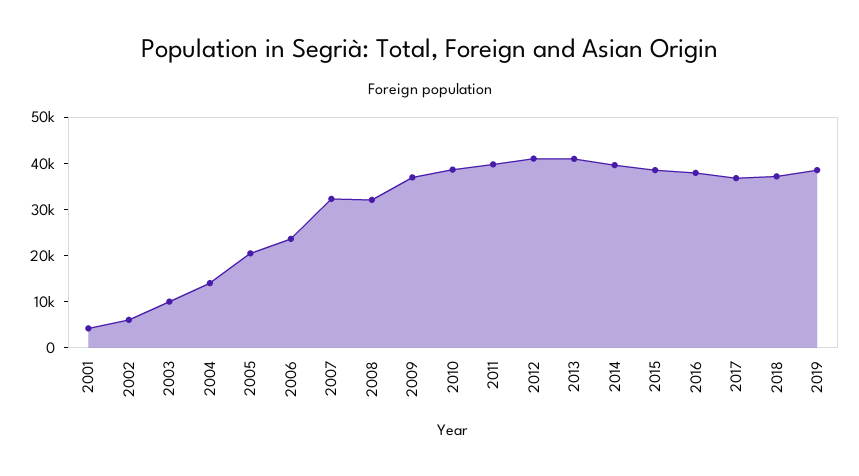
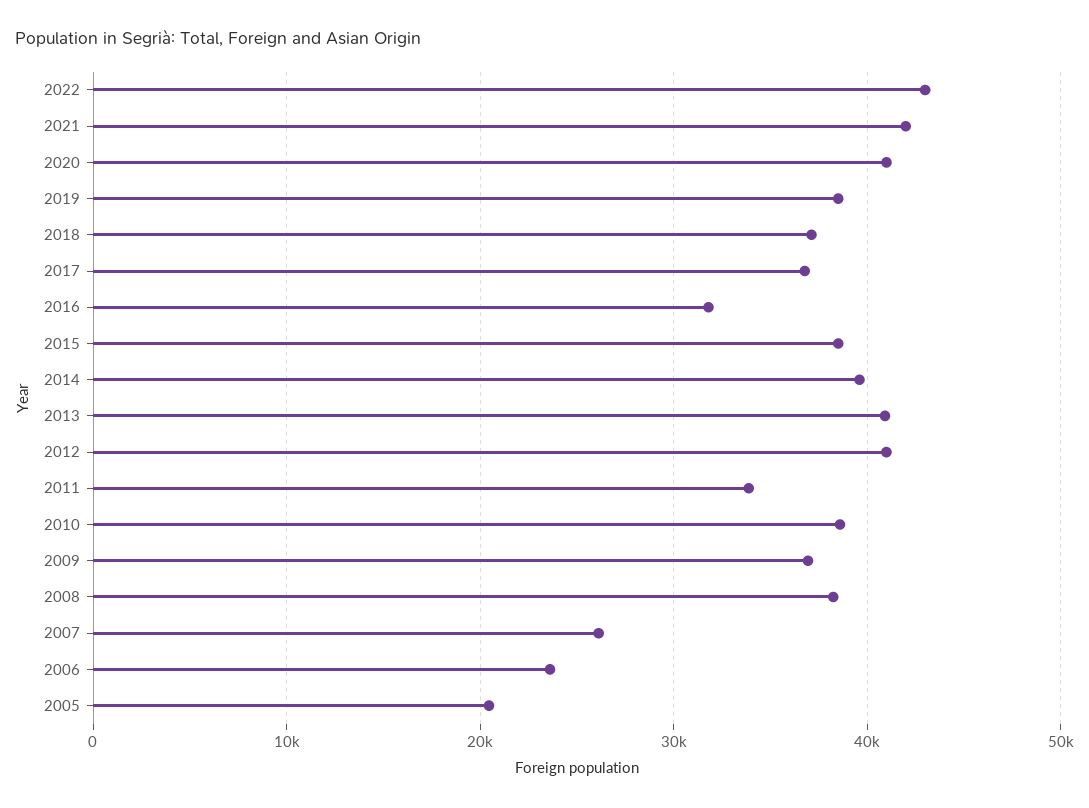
2001: 4000 -> none
2002: 6000 -> none
2003: 10000 -> none
2004: 14000 -> none
2007: 32000 -> 26000
2008: 32000 -> 38000
2011: 40000 -> 34000
2016: 38000 -> 32000
2022: none -> 43000
2021: none -> 42000
2020: none -> 41000

